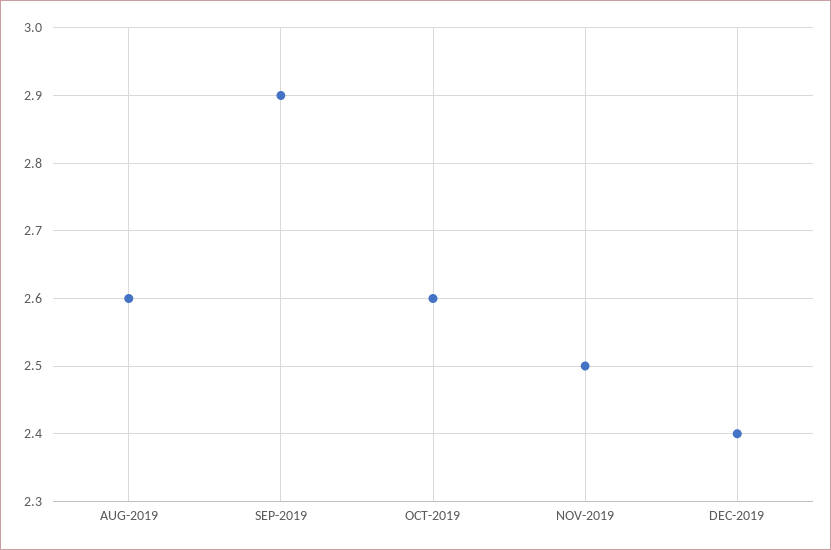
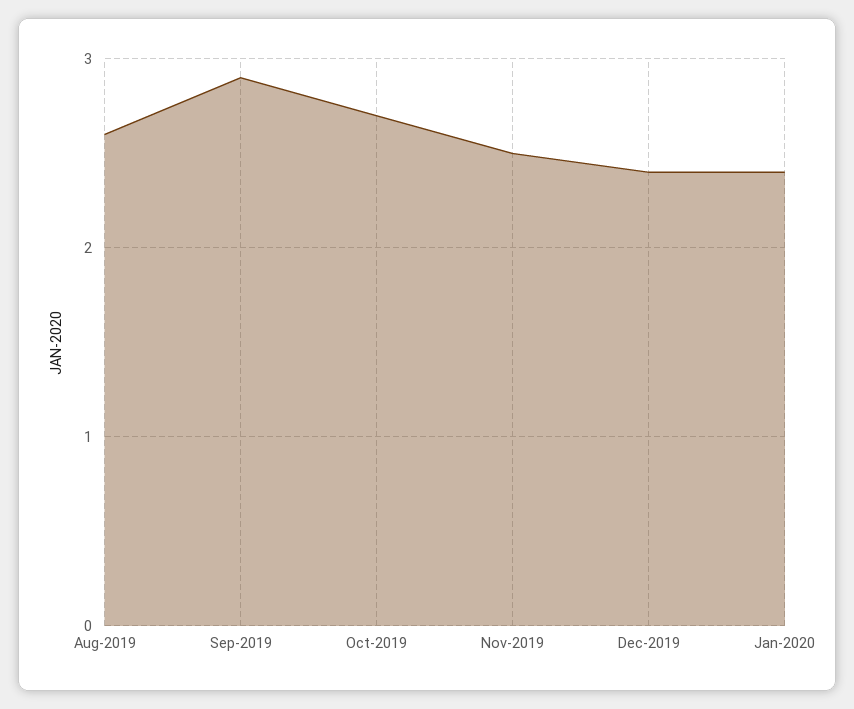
OCT-2019: 2.6 -> 2.7
Jan-2020: none -> 2.4

